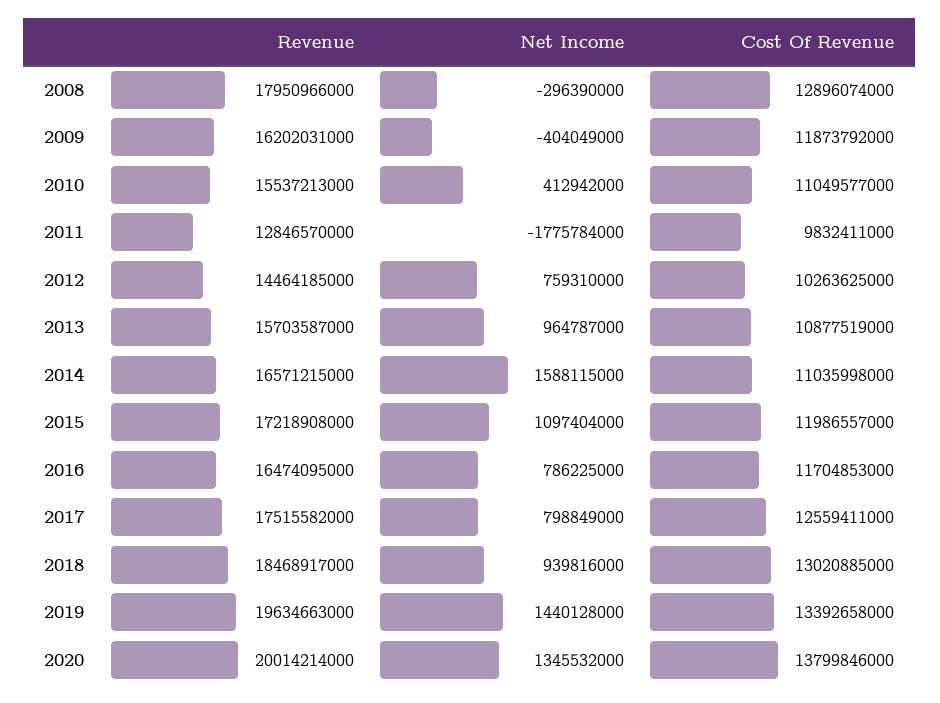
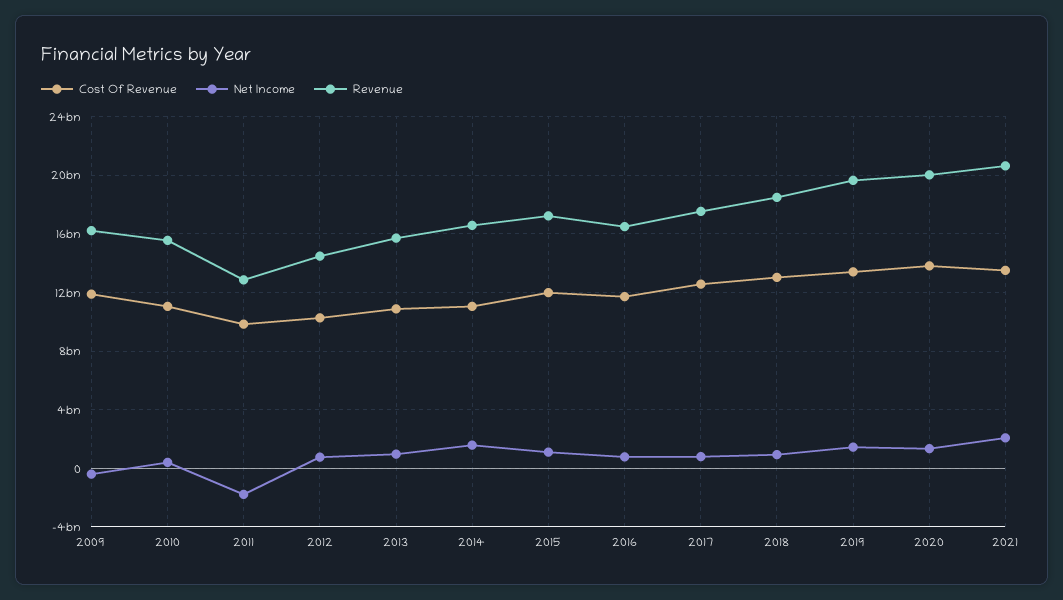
Revenue, 2008: 17950966000 -> none
Net Income, 2008: -296390000 -> none
Cost Of Revenue, 2008: 12896074000 -> none
Cost Of Revenue, 2021: none -> 13500000000
Net Income, 2021: none -> 2000000000
Revenue, 2021: none -> 20500000000

